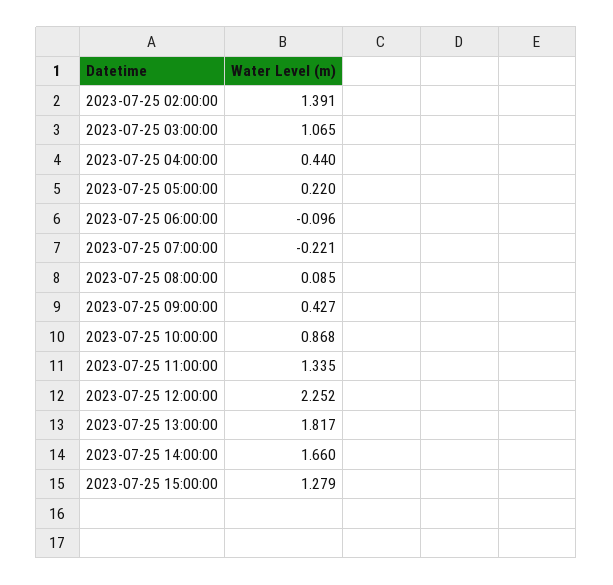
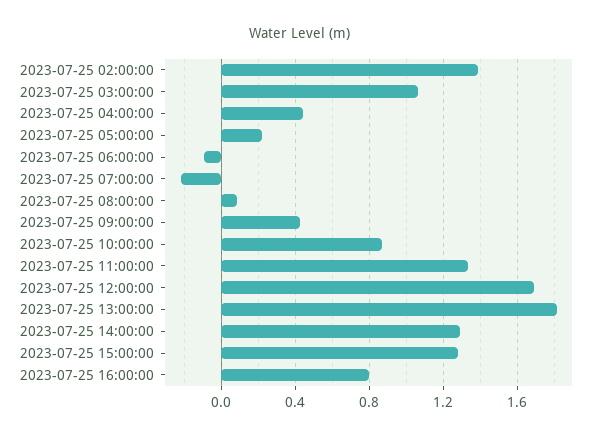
2023-07-25 12:00:00: 2.252 -> 1.7
2023-07-25 14:00:00: 1.66 -> 1.3
2023-07-25 16:00:00: none -> 0.8

